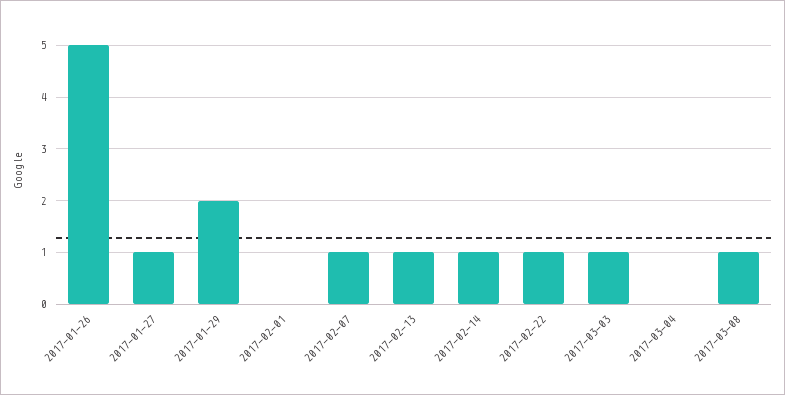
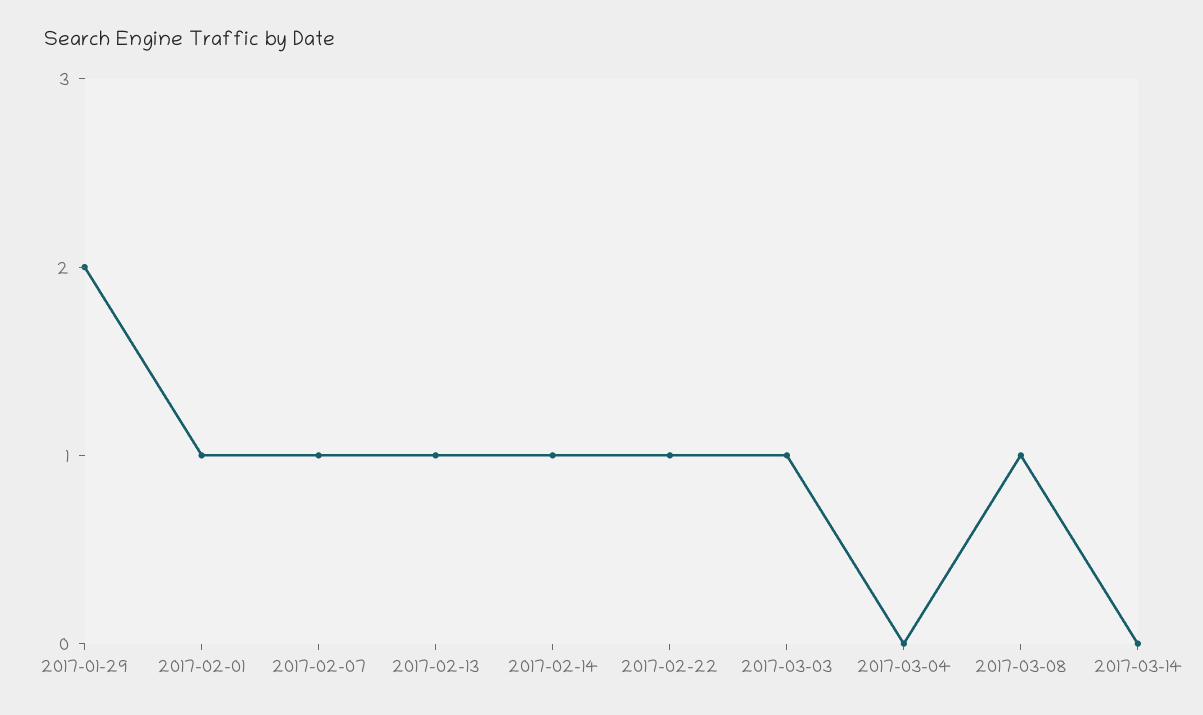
2017-01-26: 5 -> none
2017-01-27: 1 -> none
2017-02-01: 0 -> 1
2017-03-14: none -> 0

